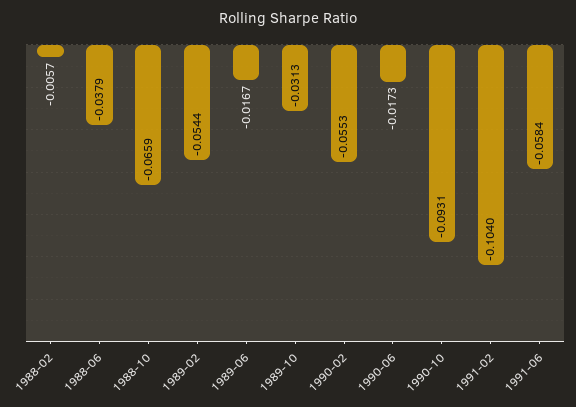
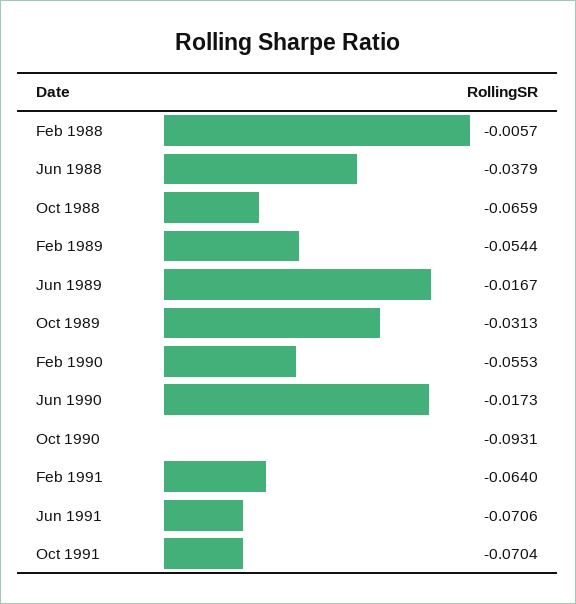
1991-02: -0.104 -> -0.064
1991-06: -0.0584 -> -0.0706
Oct 1991: none -> -0.0704

